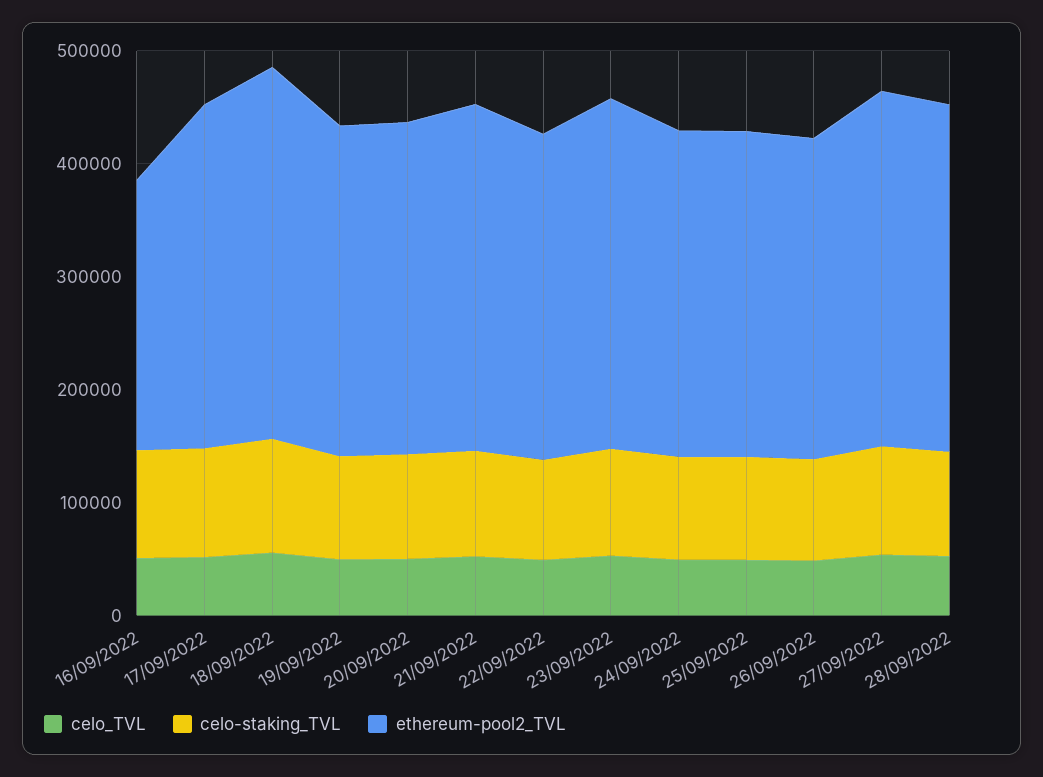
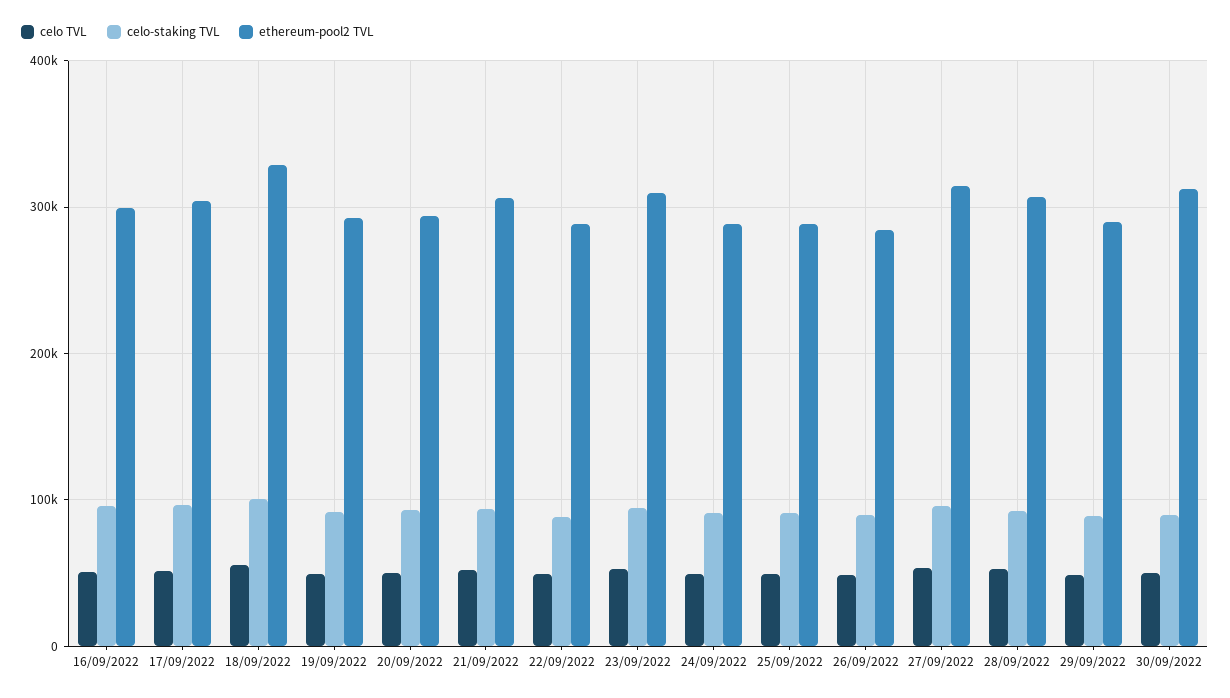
ethereum-pool2_TVL, 16/09/2022: 240000 -> 300000
celo_TVL, 29/09/2022: none -> 50000
celo-staking_TVL, 29/09/2022: none -> 90000
ethereum-pool2_TVL, 29/09/2022: none -> 290000
celo_TVL, 30/09/2022: none -> 50000
celo-staking_TVL, 30/09/2022: none -> 90000
ethereum-pool2_TVL, 30/09/2022: none -> 310000

